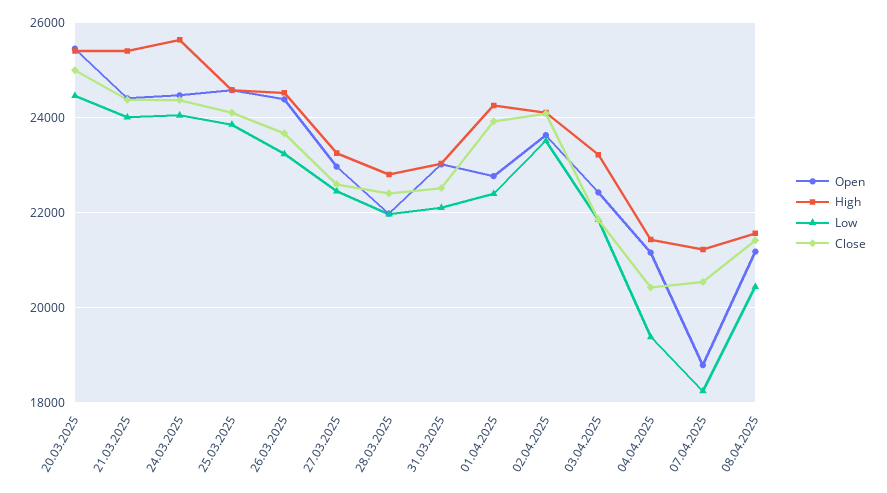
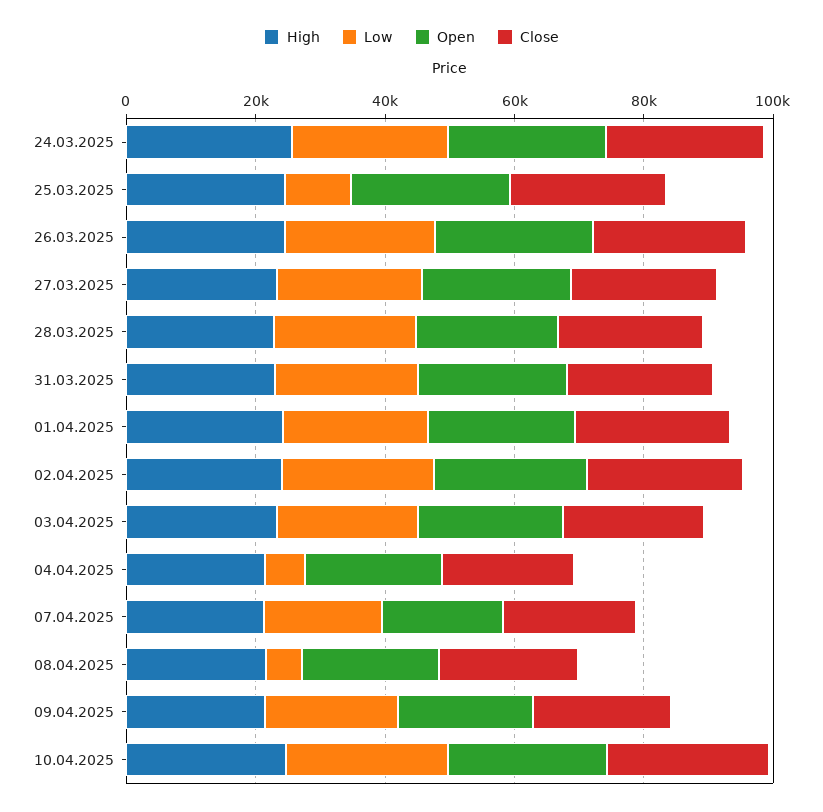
Open, 20.03.2025: 25400 -> none
High, 20.03.2025: 25400 -> none
Low, 20.03.2025: 24400 -> none
Close, 20.03.2025: 25000 -> none
Open, 21.03.2025: 24400 -> none
High, 21.03.2025: 25400 -> none
Low, 21.03.2025: 24000 -> none
Close, 21.03.2025: 24400 -> none
Low, 25.03.2025: 23800 -> 10000
Low, 04.04.2025: 19400 -> 5000
Low, 08.04.2025: 20400 -> 5000
High, 09.04.2025: none -> 20000
Low, 09.04.2025: none -> 20000
Open, 09.04.2025: none -> 20000
Close, 09.04.2025: none -> 20000
High, 10.04.2025: none -> 25000
Low, 10.04.2025: none -> 25000
Open, 10.04.2025: none -> 25000
Close, 10.04.2025: none -> 25000

